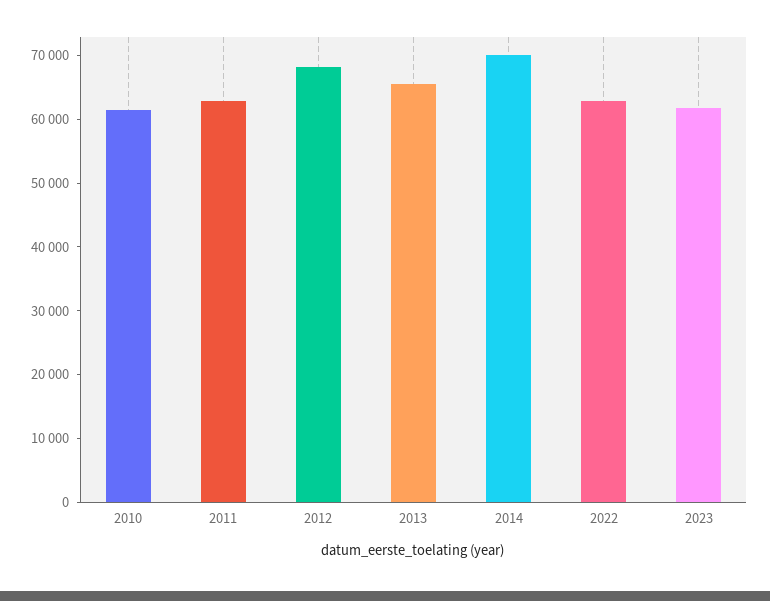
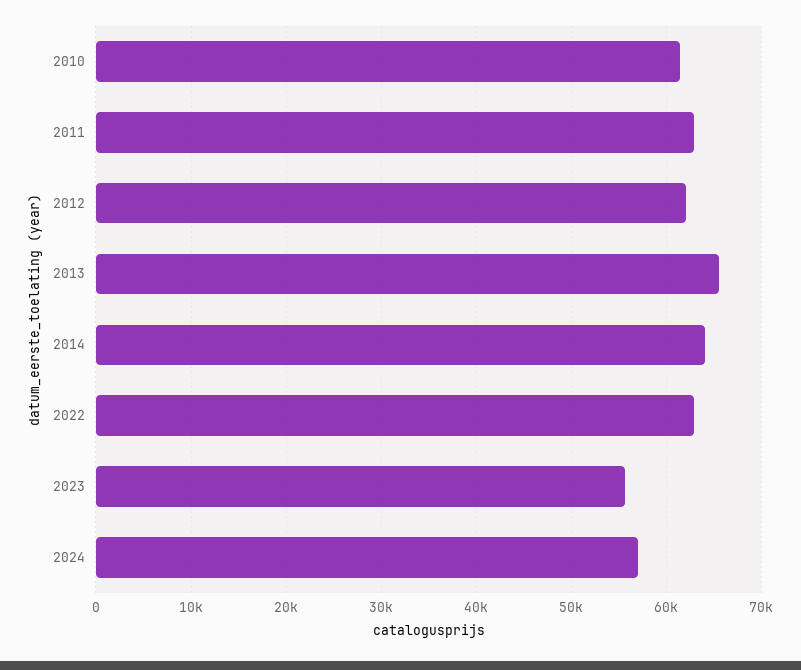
2012: 68000 -> 62000
2014: 70000 -> 64000
2023: 62000 -> 56000
2024: none -> 57000

